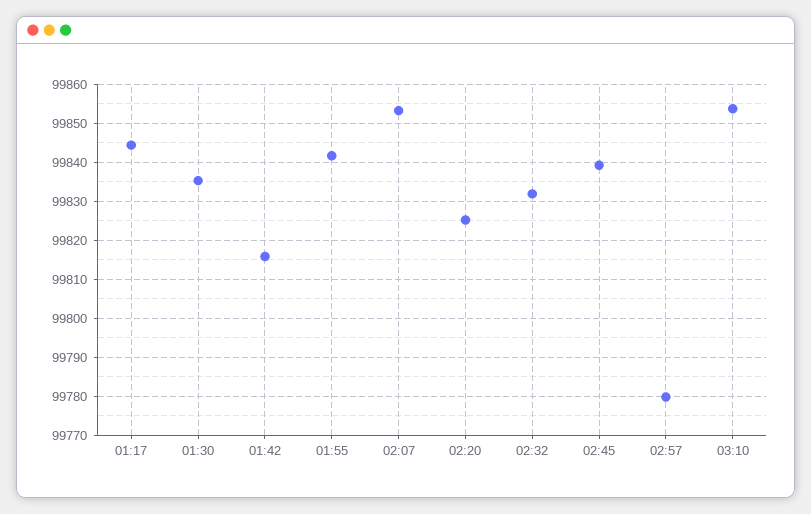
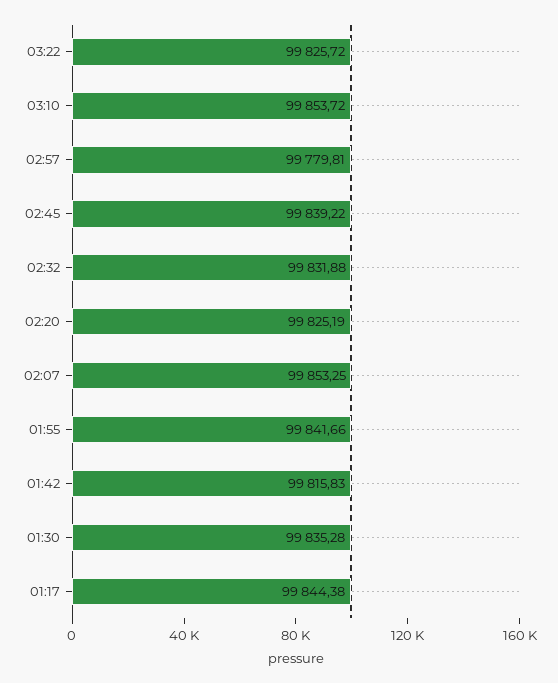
03:22: none -> 99825.72

